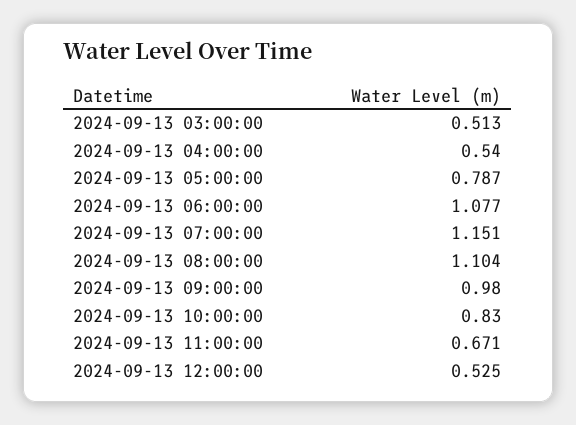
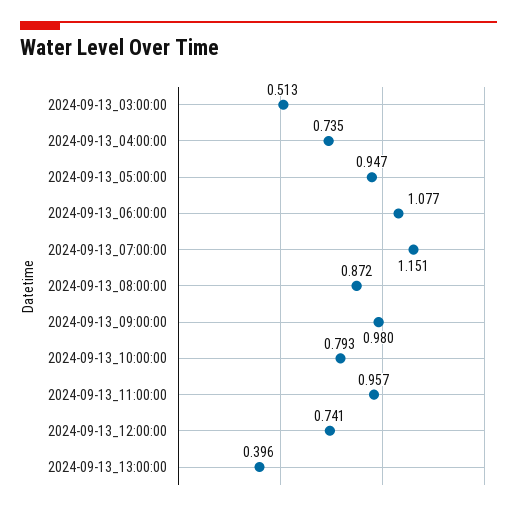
2024-09-13 04:00:00: 0.54 -> 0.735
2024-09-13 05:00:00: 0.787 -> 0.947
2024-09-13 08:00:00: 1.104 -> 0.872
2024-09-13 10:00:00: 0.83 -> 0.793
2024-09-13 11:00:00: 0.671 -> 0.957
2024-09-13 12:00:00: 0.525 -> 0.741
2024-09-13_13:00:00: none -> 0.396

